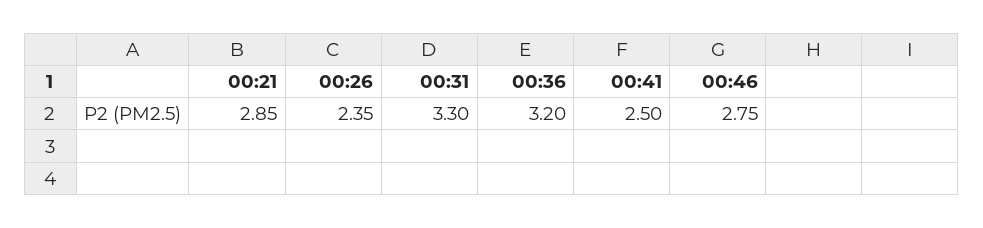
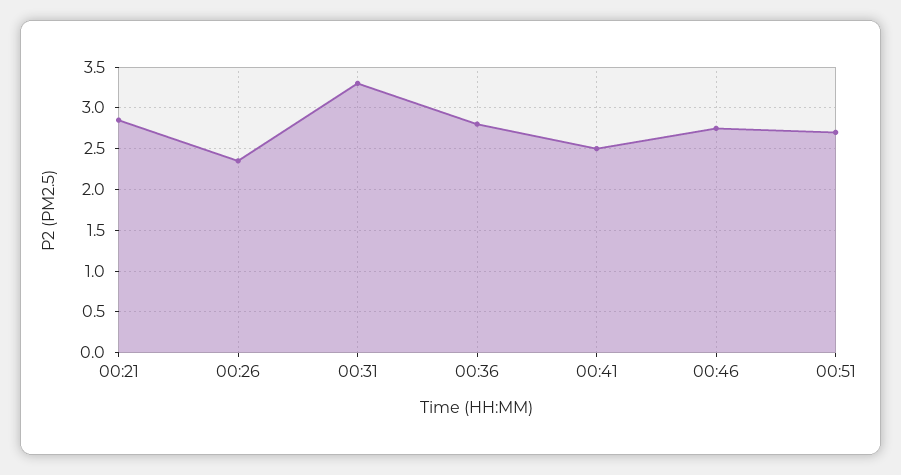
00:36: 3.2 -> 2.8
00:51: none -> 2.7

